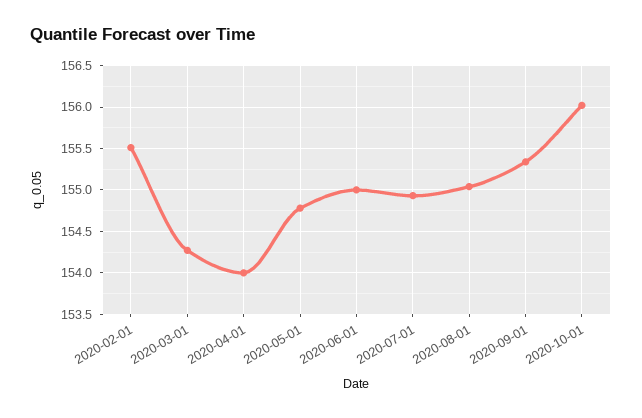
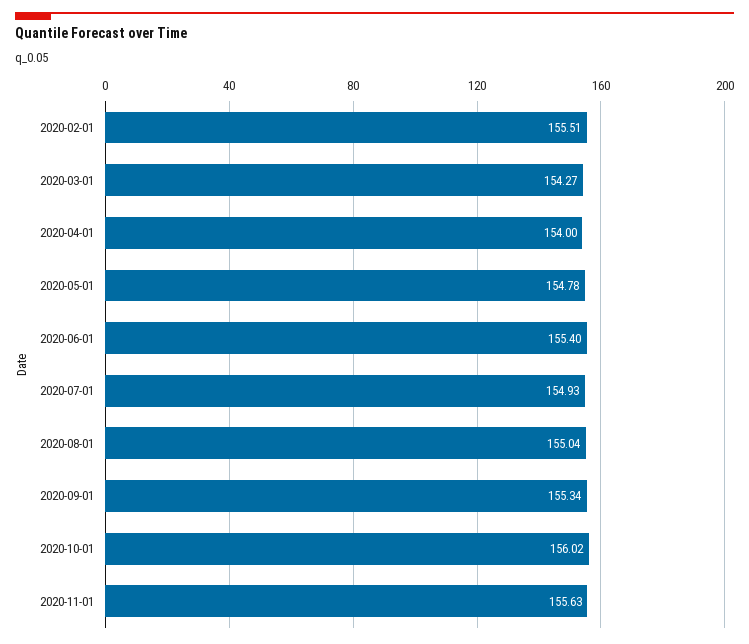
2020-06-01: 155 -> 155.4
2020-11-01: none -> 155.63

